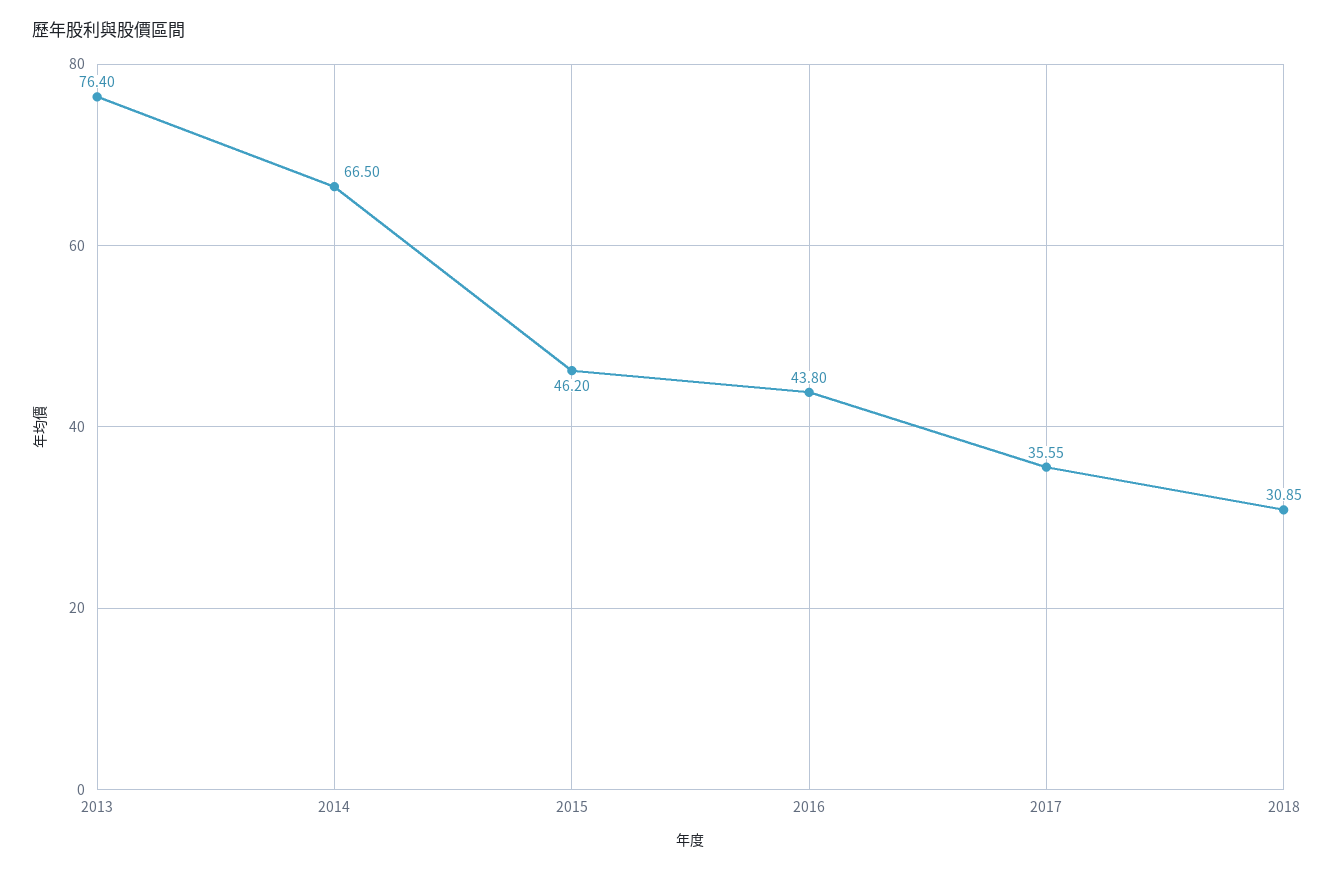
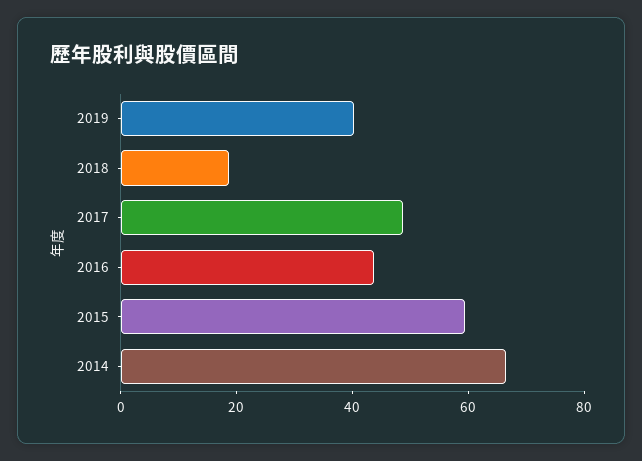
2013: 76.4 -> none
2015: 46.2 -> 60
2017: 35.55 -> 50
2018: 30.85 -> 20
2019: none -> 40

